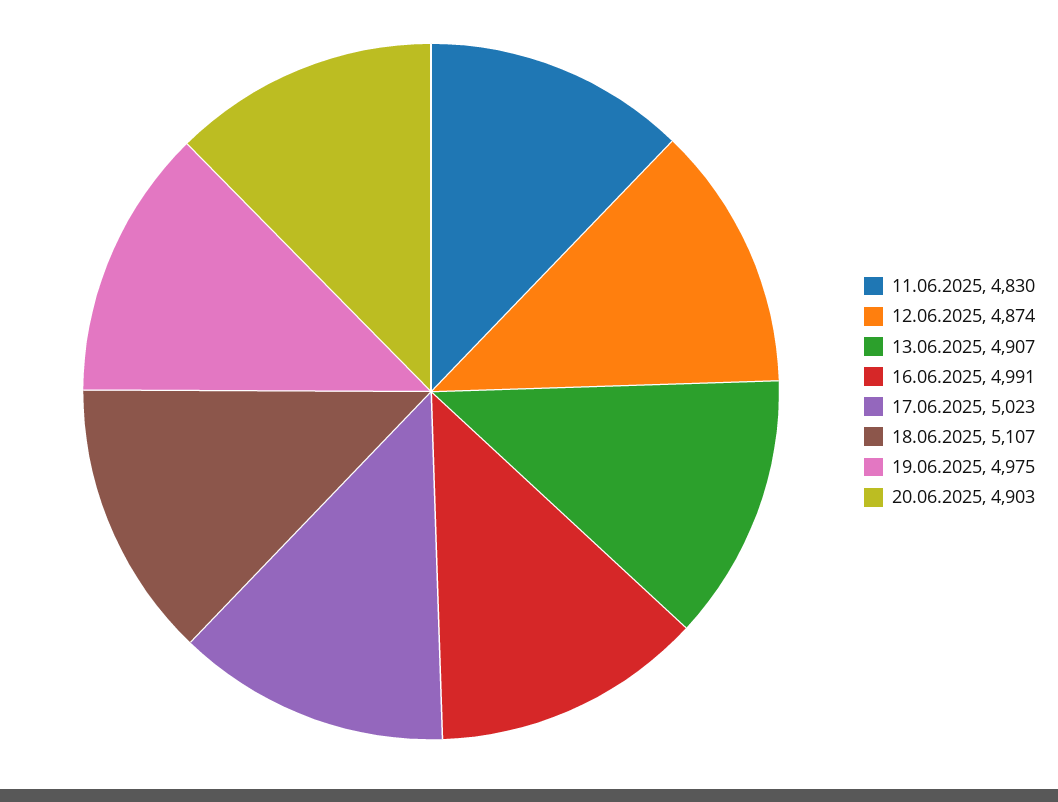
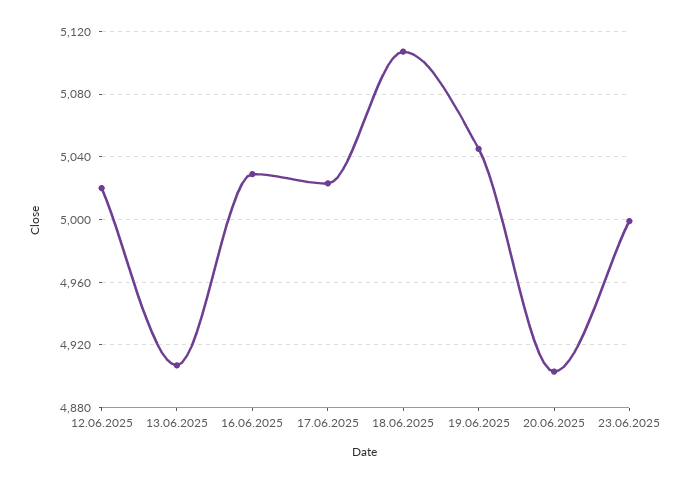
11.06.2025: 4830 -> none
12.06.2025: 4874 -> 5020
16.06.2025: 4991 -> 5030
19.06.2025: 4975 -> 5045
23.06.2025: none -> 5000

